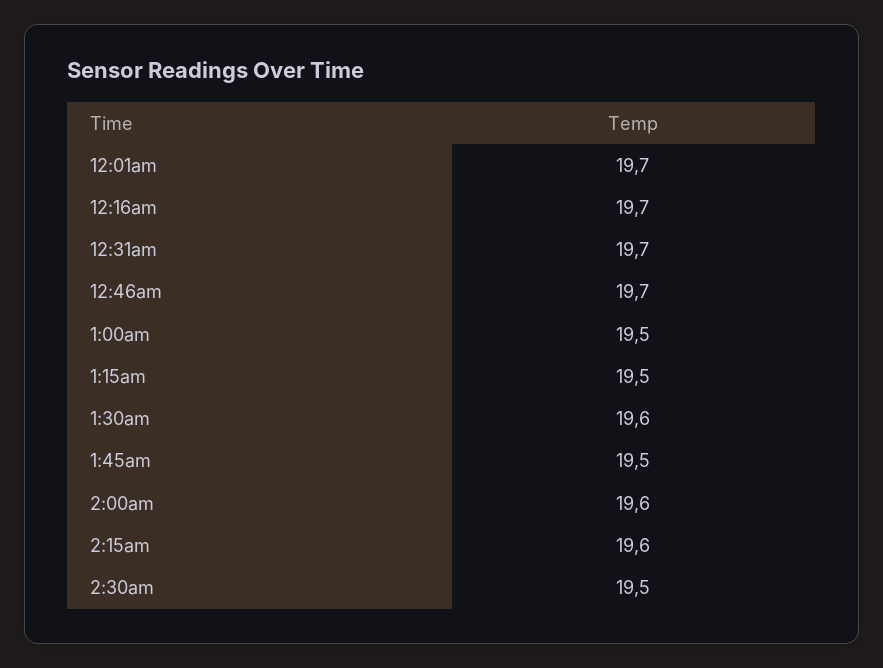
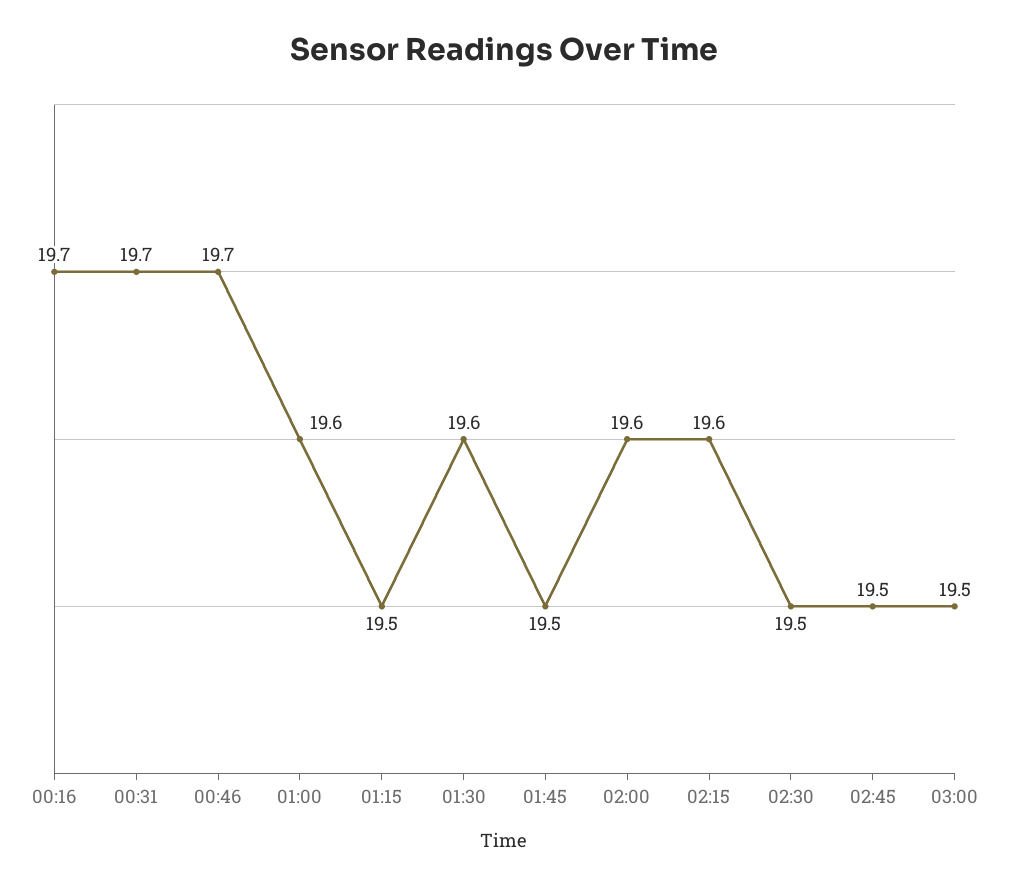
12:01am: 19.7 -> none
1:00am: 19.5 -> 19.6
02:45: none -> 19.5
03:00: none -> 19.5

